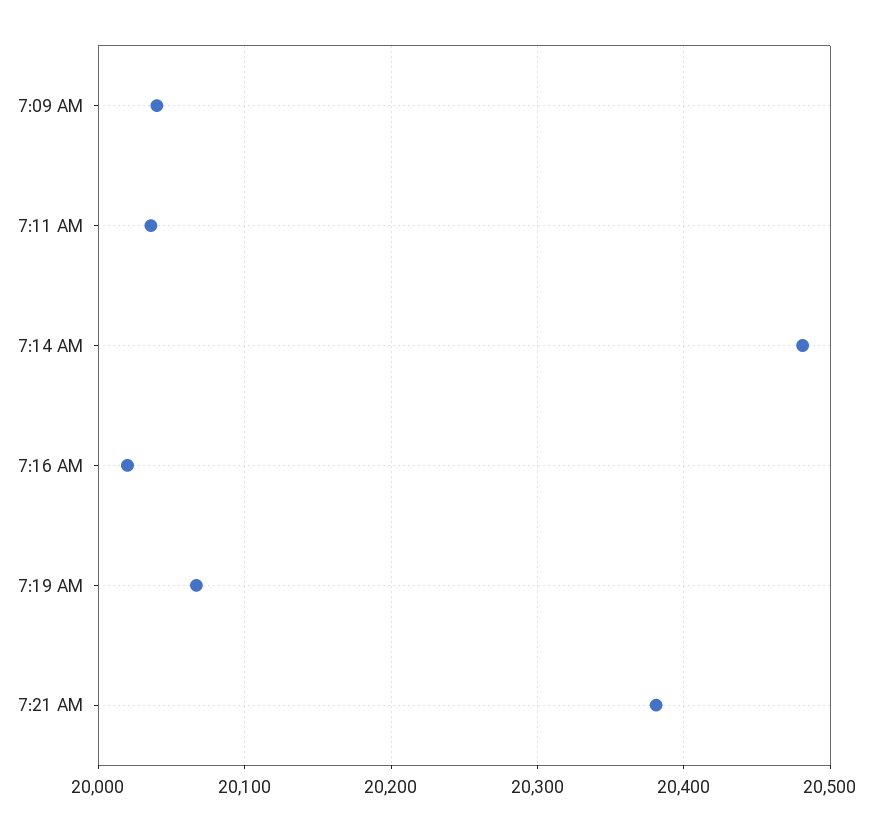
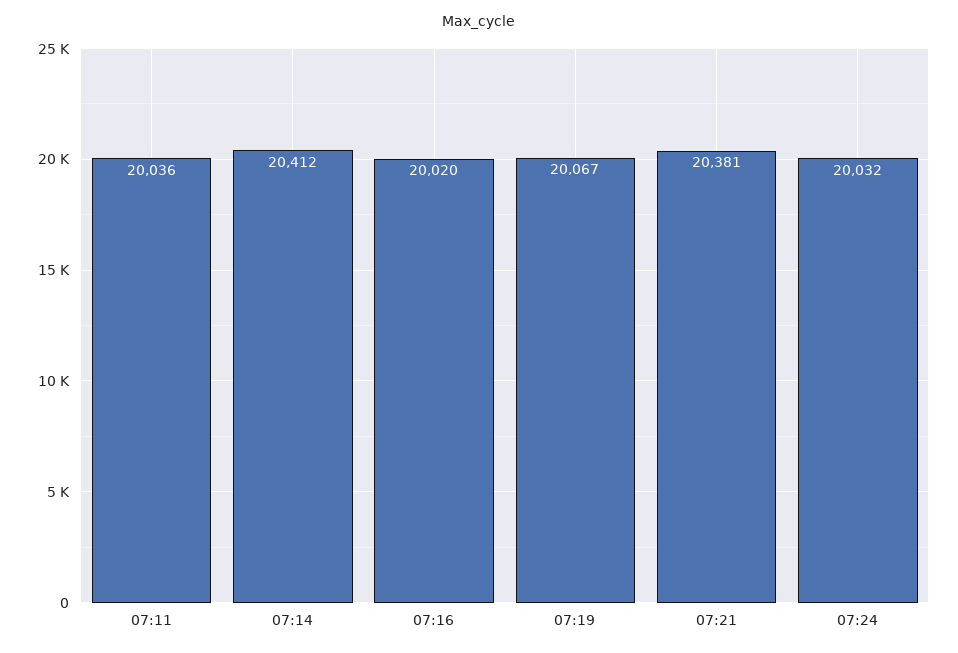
7:09 AM: 20040 -> none
7:14 AM: 20480 -> 20412
07:24: none -> 20032

